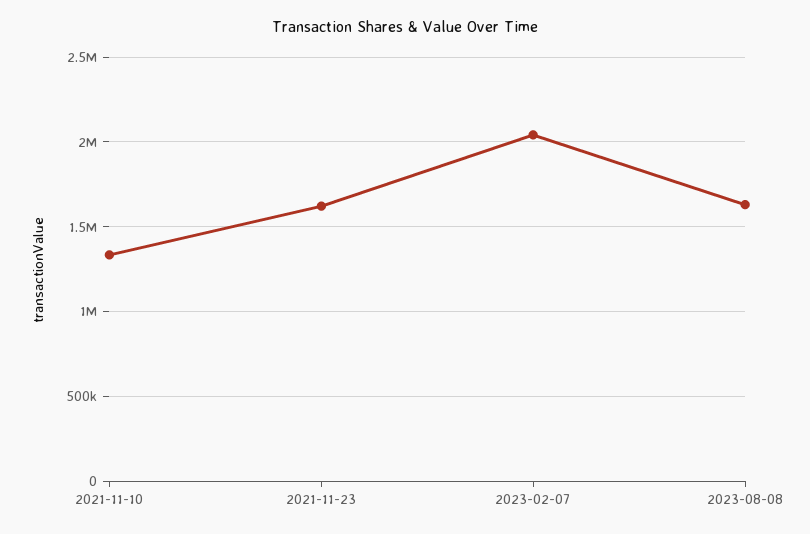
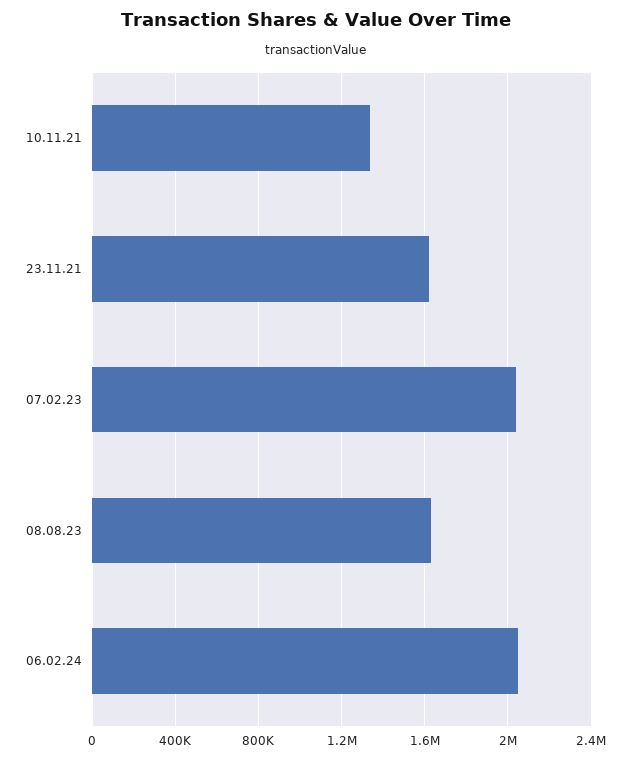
06.02.24: none -> 2050000

